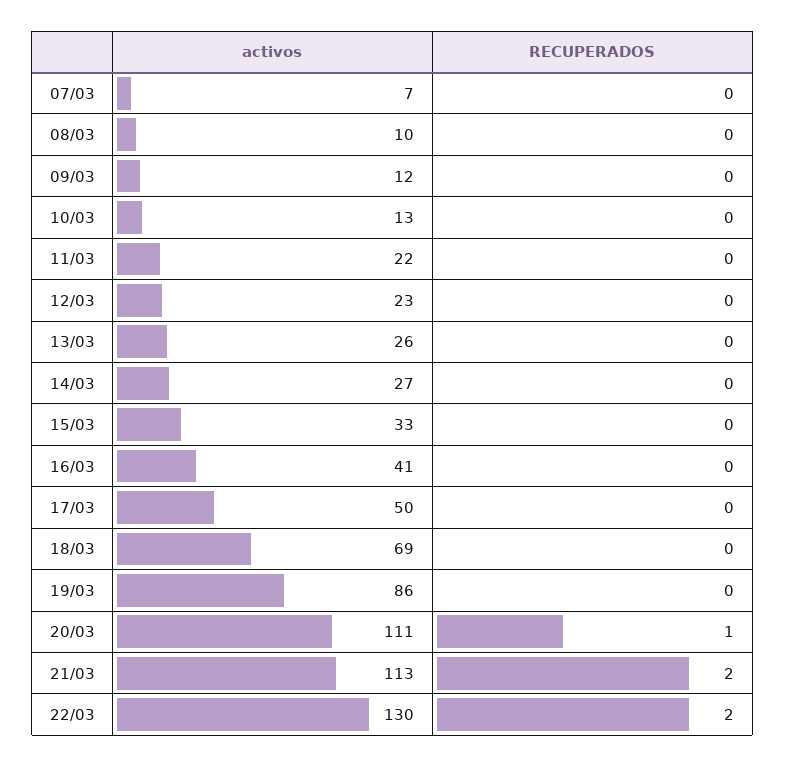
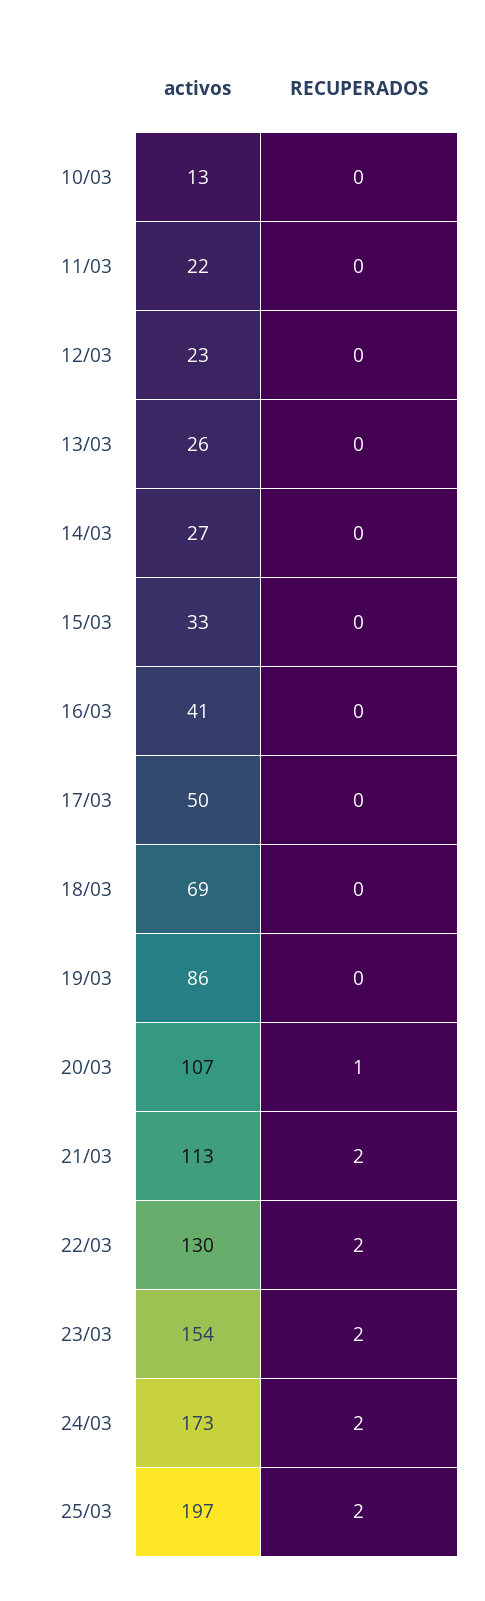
activos, 07/03: 7 -> none
RECUPERADOS, 07/03: 0 -> none
activos, 08/03: 10 -> none
RECUPERADOS, 08/03: 0 -> none
activos, 09/03: 12 -> none
RECUPERADOS, 09/03: 0 -> none
activos, 20/03: 111 -> 107
activos, 23/03: none -> 154
RECUPERADOS, 23/03: none -> 2
activos, 24/03: none -> 173
RECUPERADOS, 24/03: none -> 2
activos, 25/03: none -> 197
RECUPERADOS, 25/03: none -> 2

